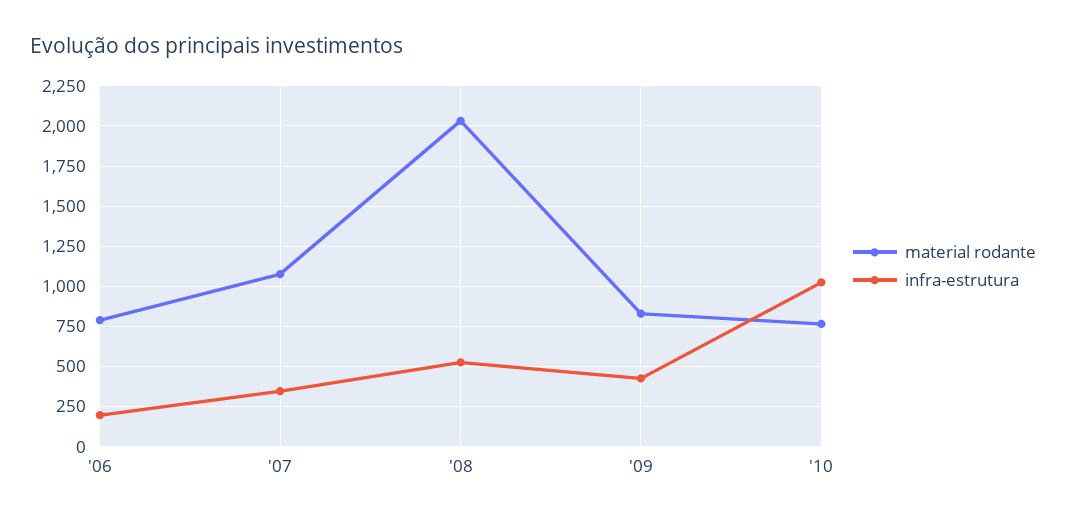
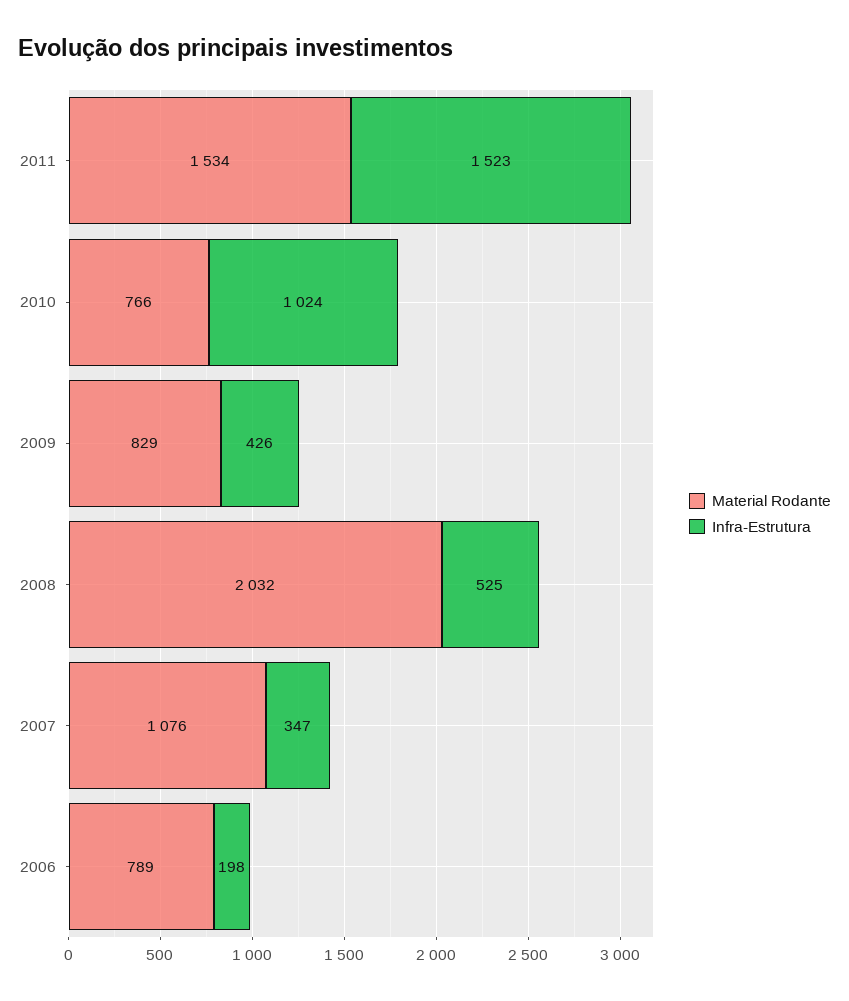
material rodante, 2011: none -> 1534
infra-estrutura, 2011: none -> 1523

